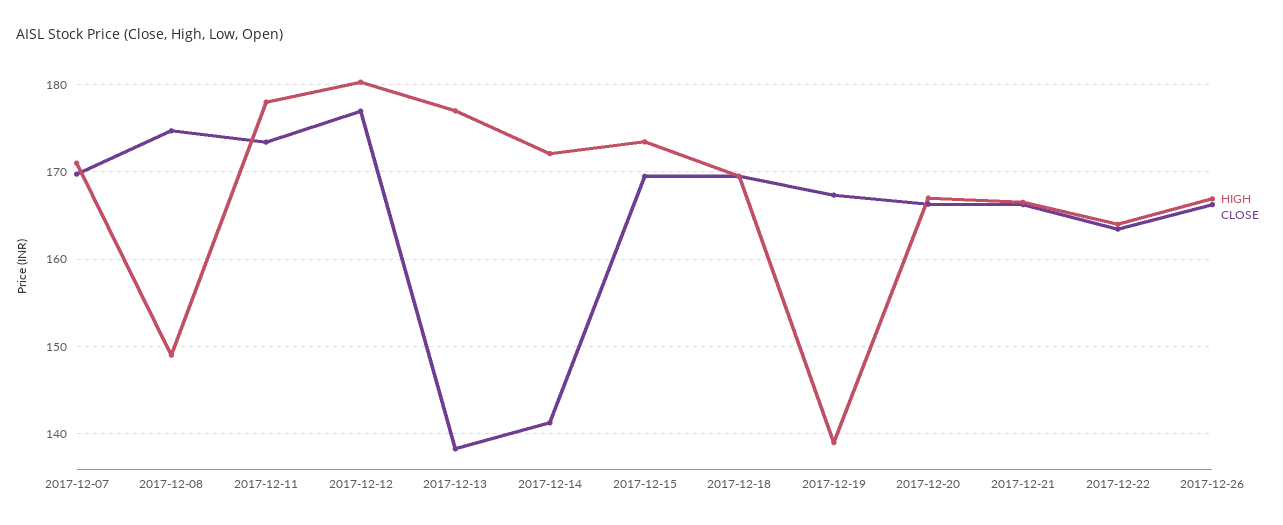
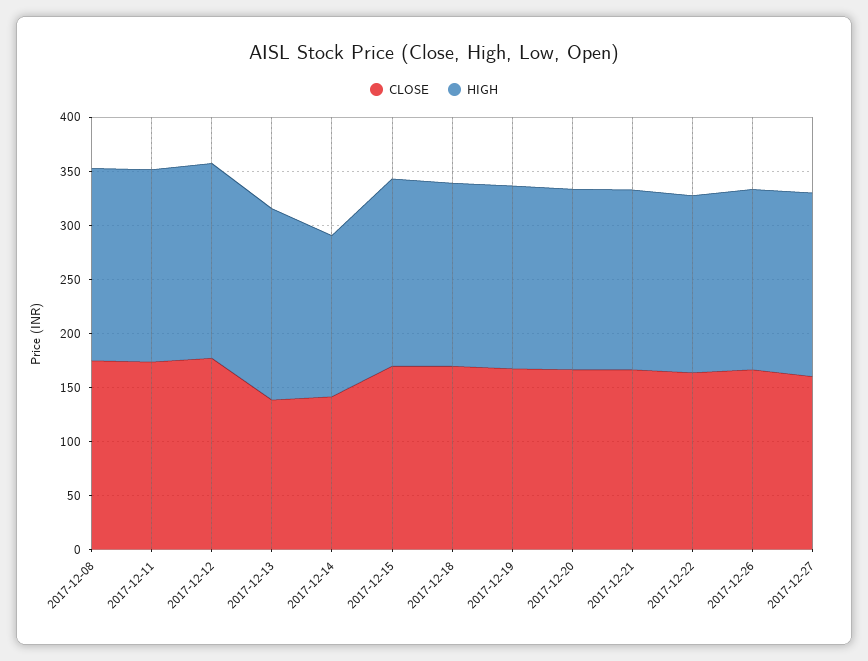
HIGH, 2017-12-07: 171 -> none
CLOSE, 2017-12-07: 170 -> none
HIGH, 2017-12-08: 149 -> 180
HIGH, 2017-12-14: 172 -> 150
HIGH, 2017-12-19: 139 -> 170
CLOSE, 2017-12-27: none -> 160
HIGH, 2017-12-27: none -> 170

